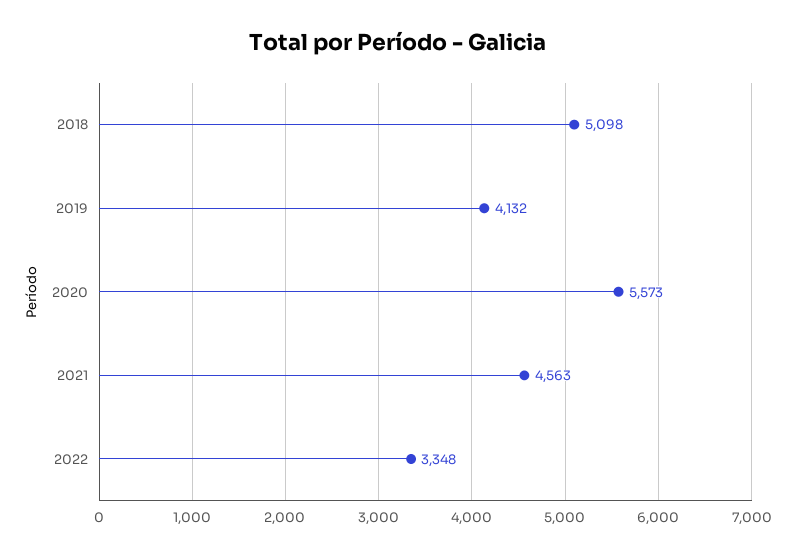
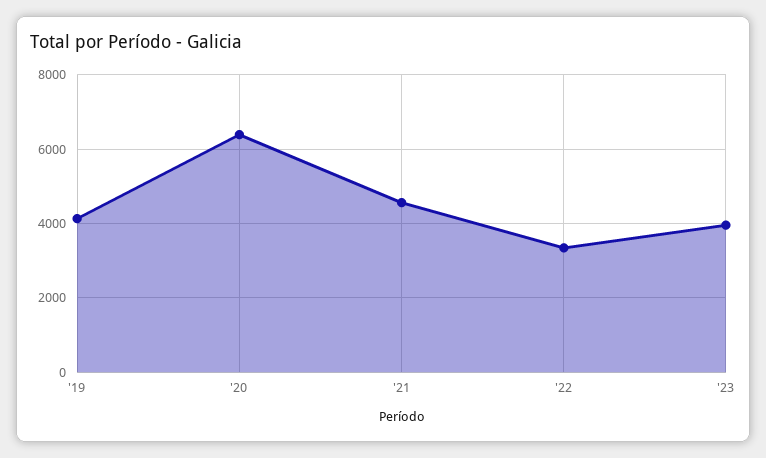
2018: 5098 -> none
2020: 5573 -> 6400
'23: none -> 4000

